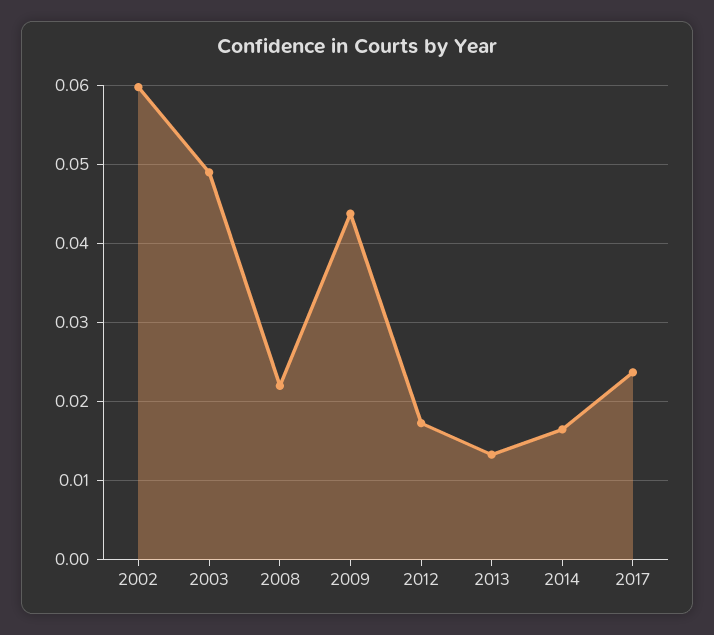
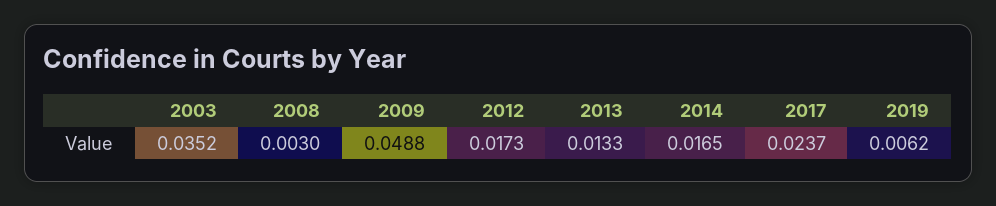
2002: 0.06 -> none
2003: 0.049 -> 0.0352
2008: 0.022 -> 0.003
2009: 0.044 -> 0.0488
2019: none -> 0.0062

